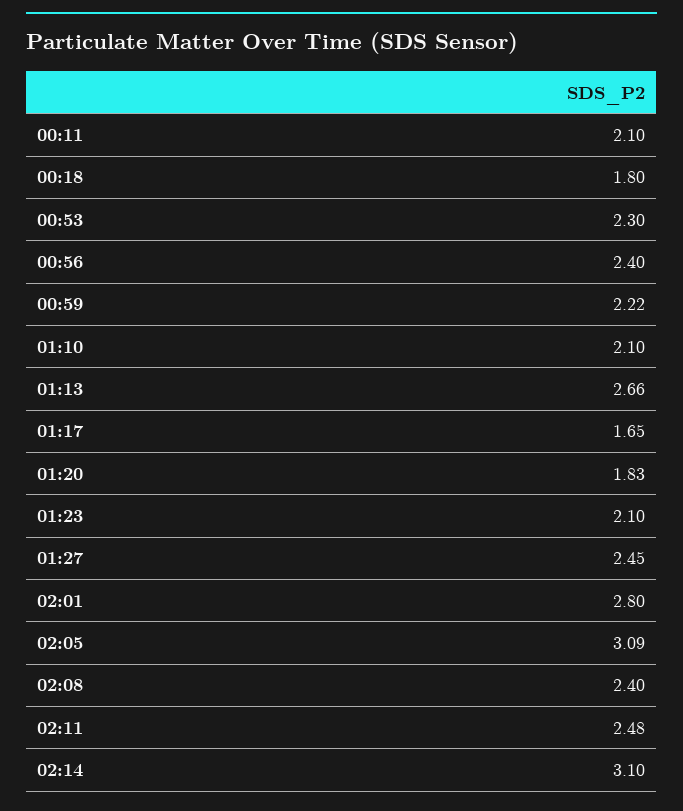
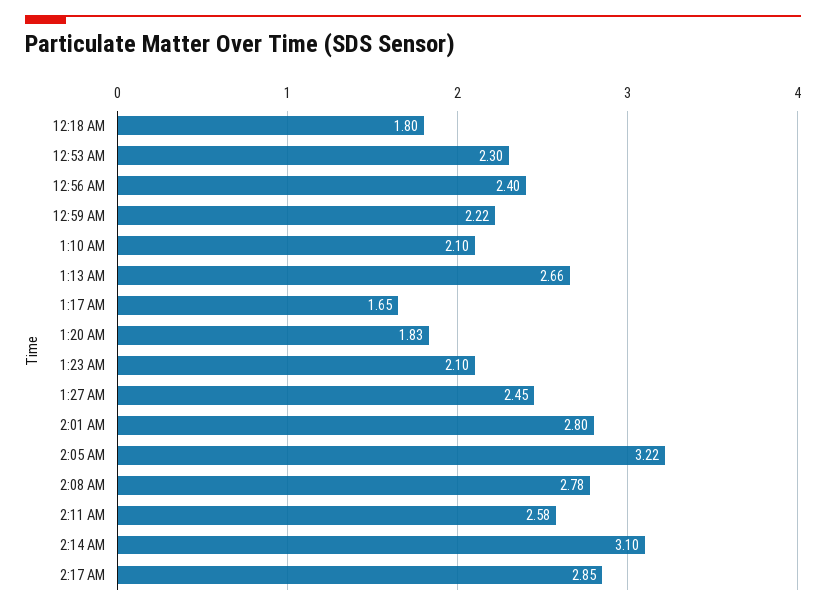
00:11: 2.1 -> none
02:05: 3.09 -> 3.22
02:08: 2.4 -> 2.78
02:11: 2.48 -> 2.58
2:17 AM: none -> 2.85

